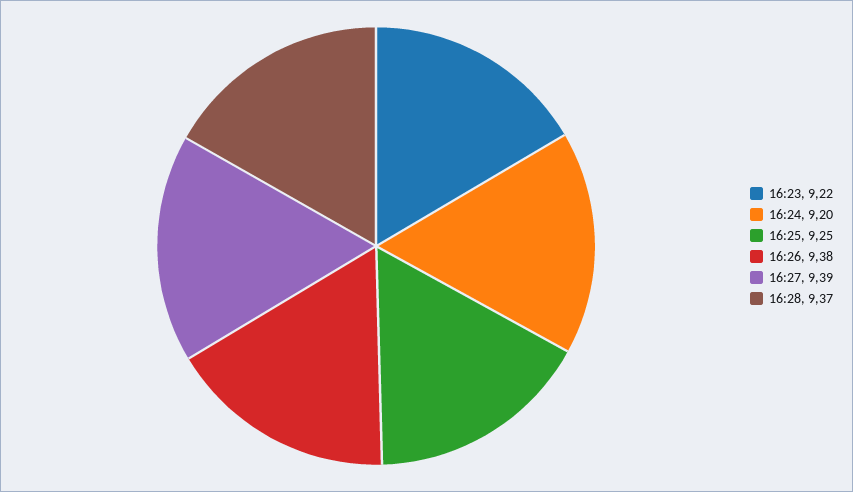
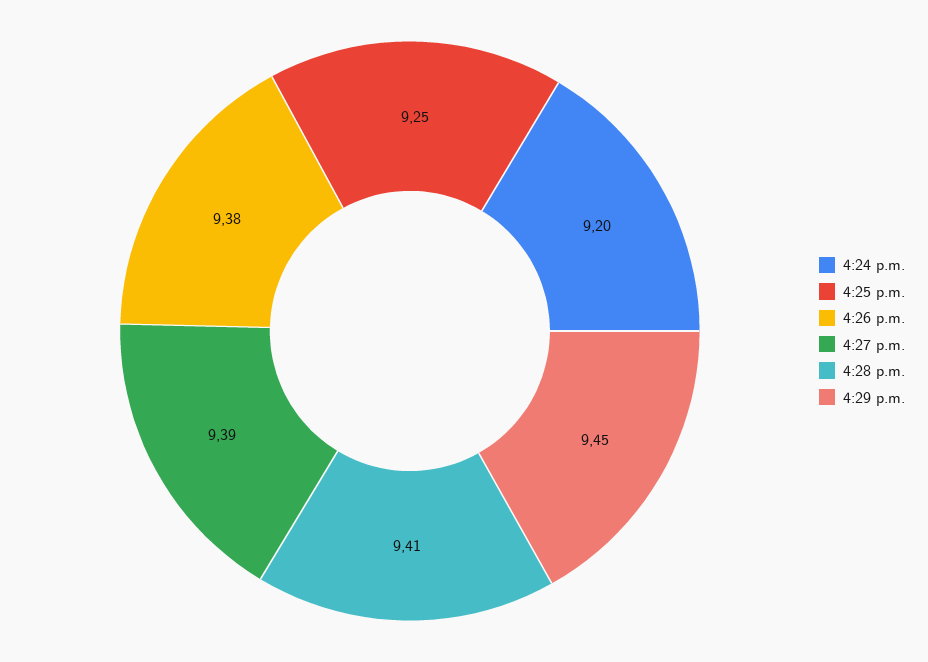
16:23: 9.22 -> none
16:28: 9.37 -> 9.41
4:29 p.m.: none -> 9.45

